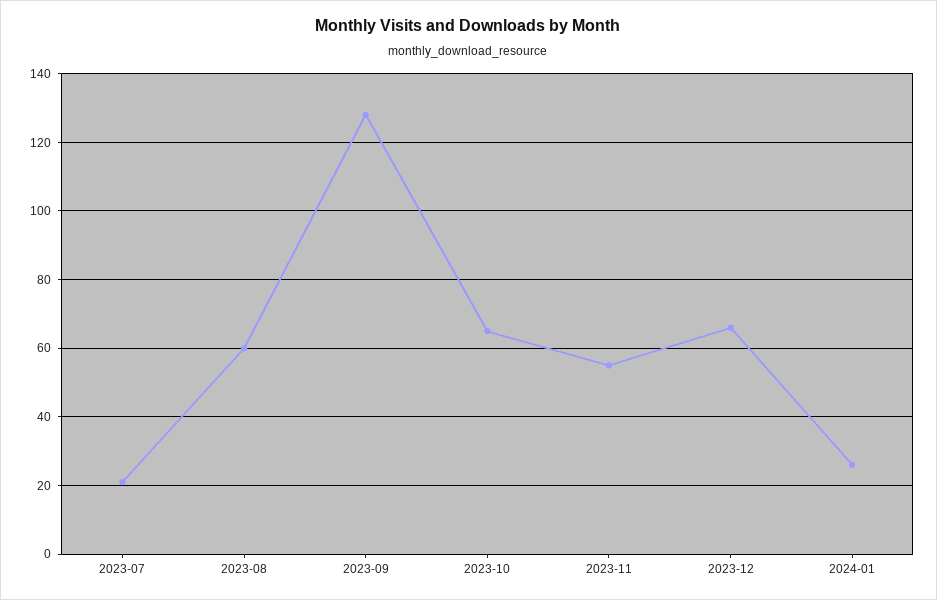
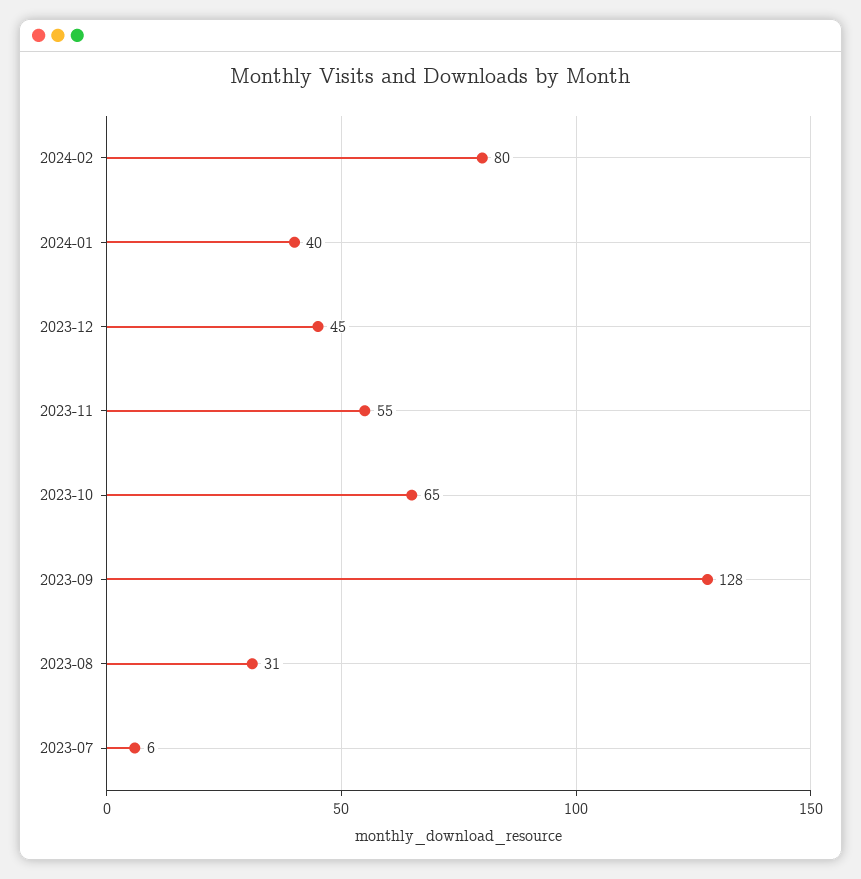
2023-07: 20 -> 6
2023-08: 60 -> 31
2023-12: 65 -> 45
2024-01: 25 -> 40
2024-02: none -> 80

